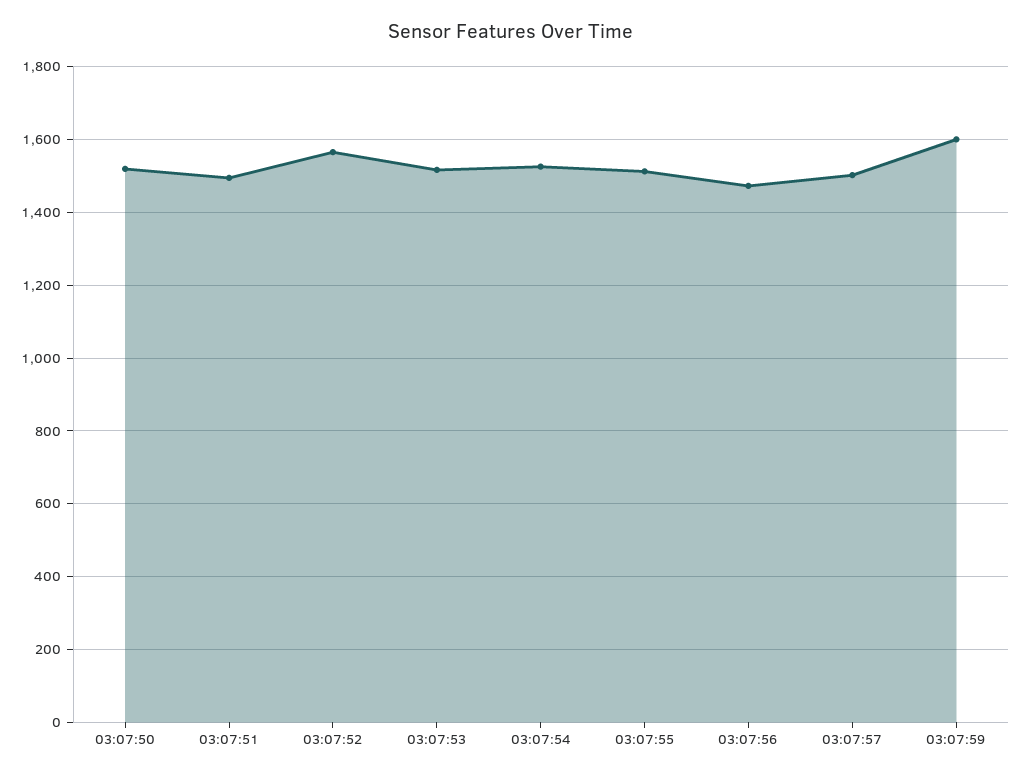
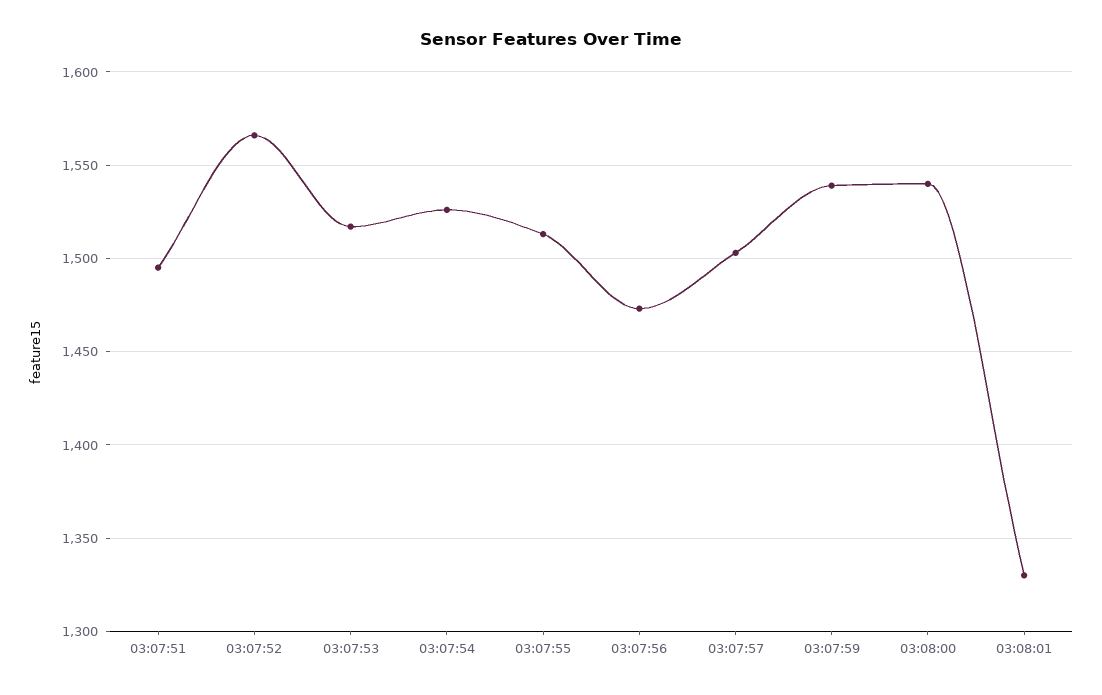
03:07:50: 1520 -> none
03:07:59: 1600 -> 1540
03:08:00: none -> 1540
03:08:01: none -> 1330

